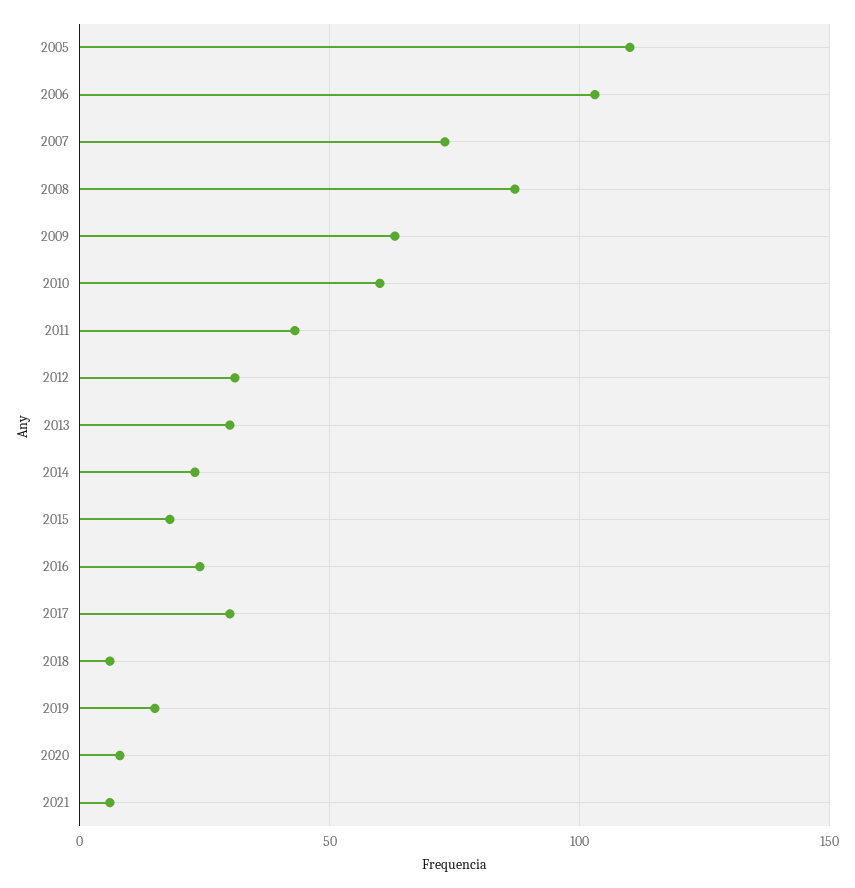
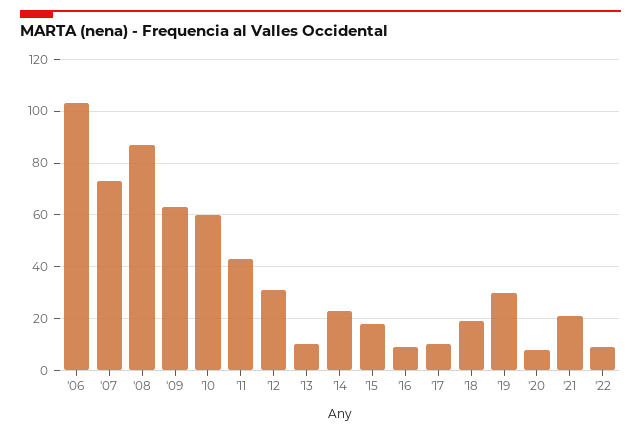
2005: 110 -> none
2013: 30 -> 10
2016: 25 -> 10
2017: 30 -> 10
2018: 5 -> 20
2019: 15 -> 30
2021: 5 -> 20
'22: none -> 10

